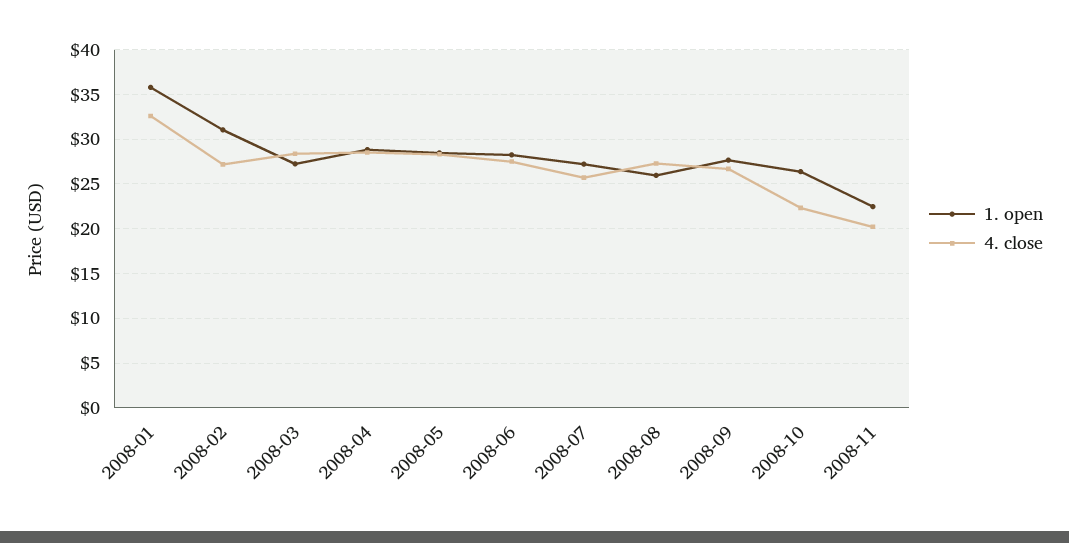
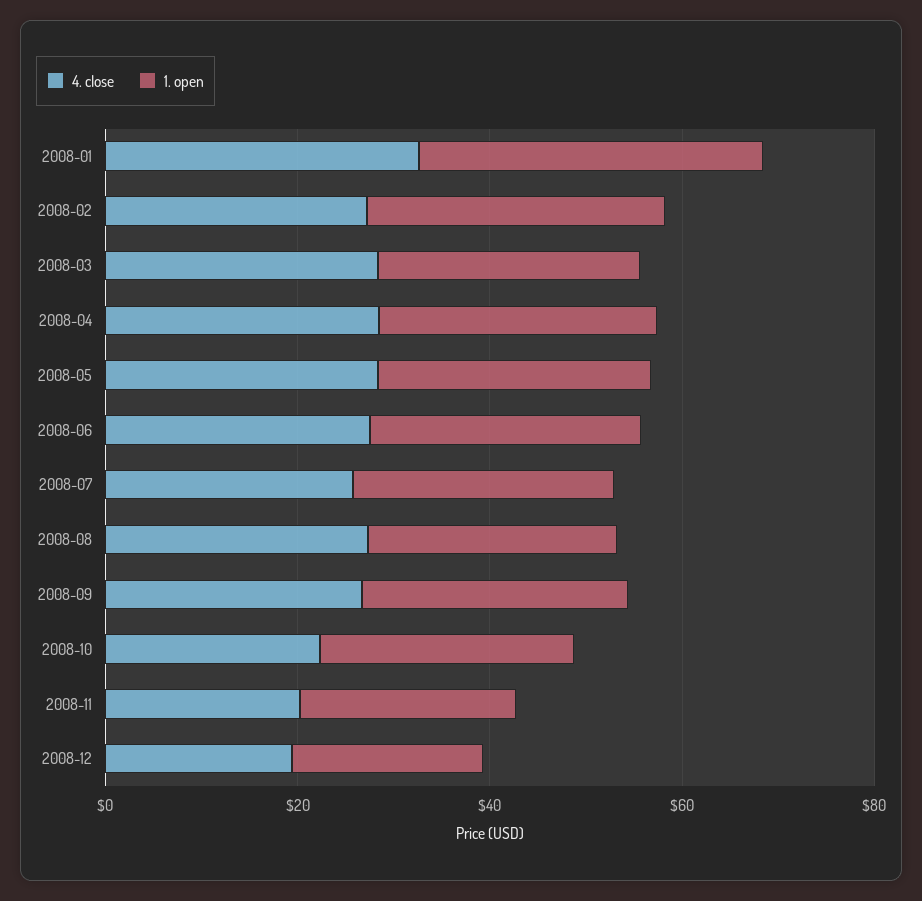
4. close, 2008-12: none -> 20
1. open, 2008-12: none -> 20

